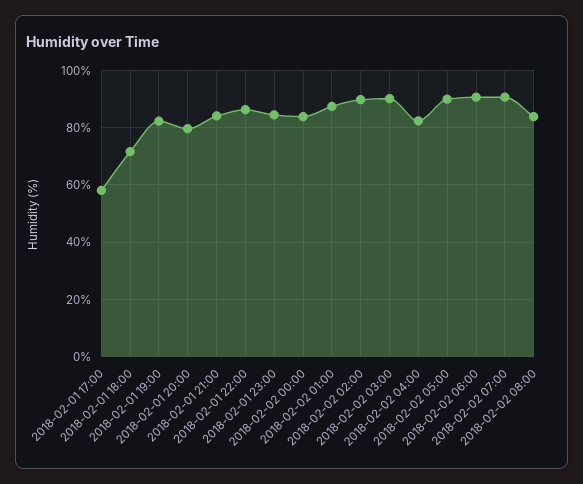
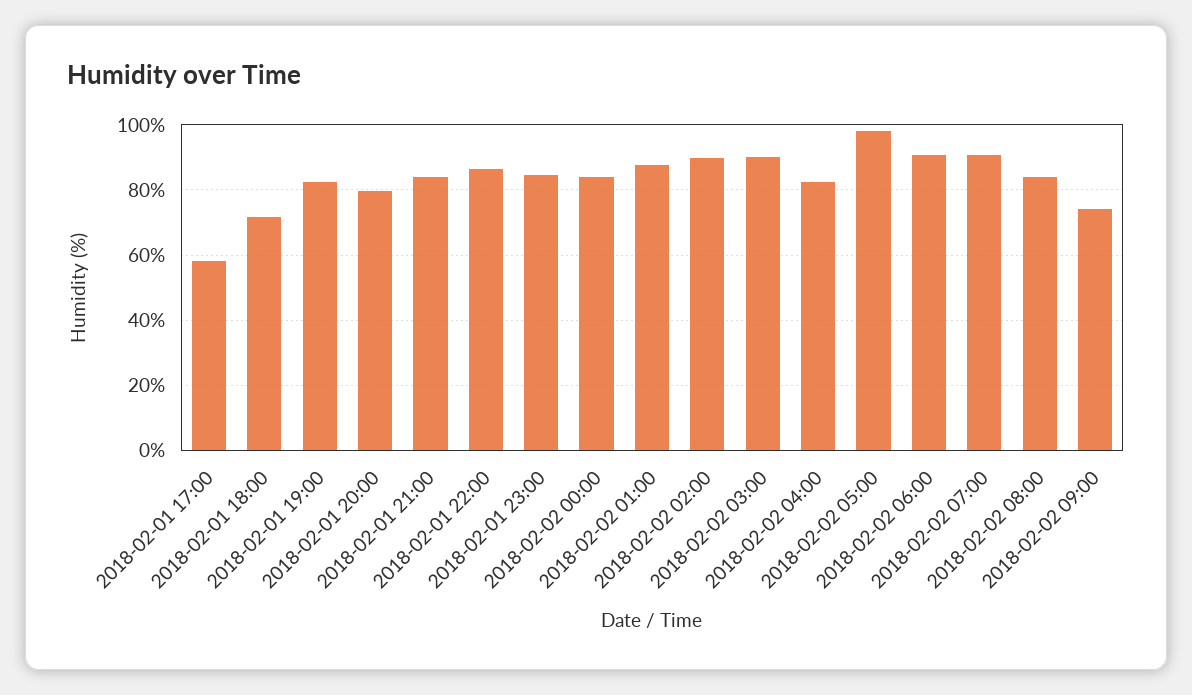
2018-02-02 05:00: 90 -> 98
2018-02-02 09:00: none -> 74

